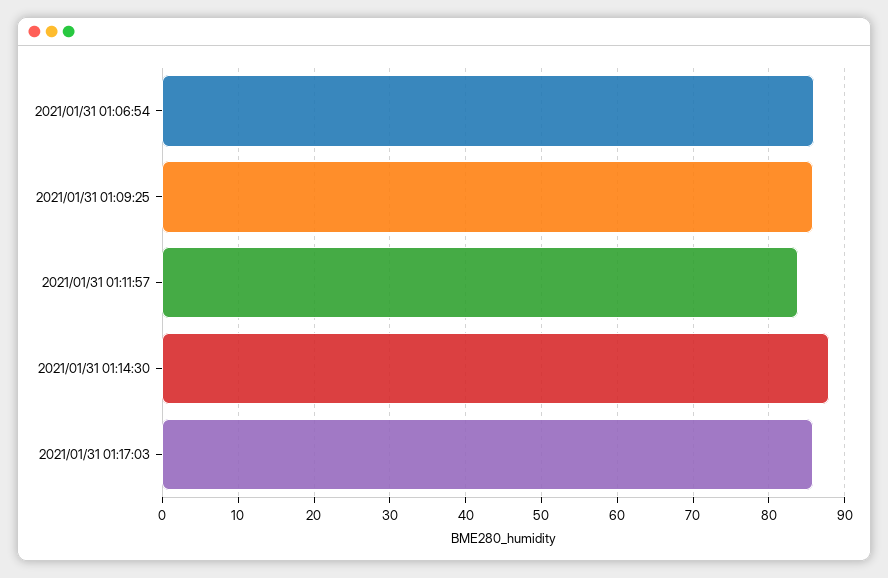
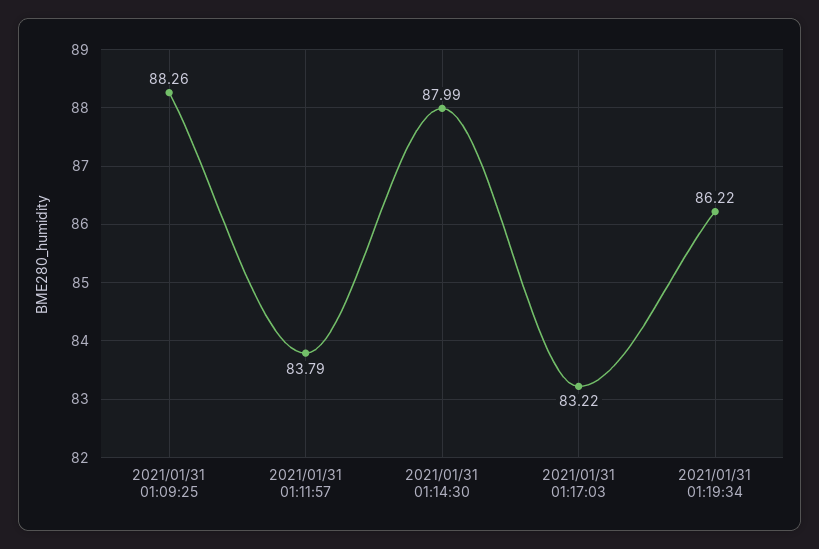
2021/01/31 01:06:54: 86 -> none
2021/01/31 01:09:25: 86 -> 88.26
2021/01/31 01:17:03: 86 -> 83.22
2021/01/31 01:19:34: none -> 86.22

